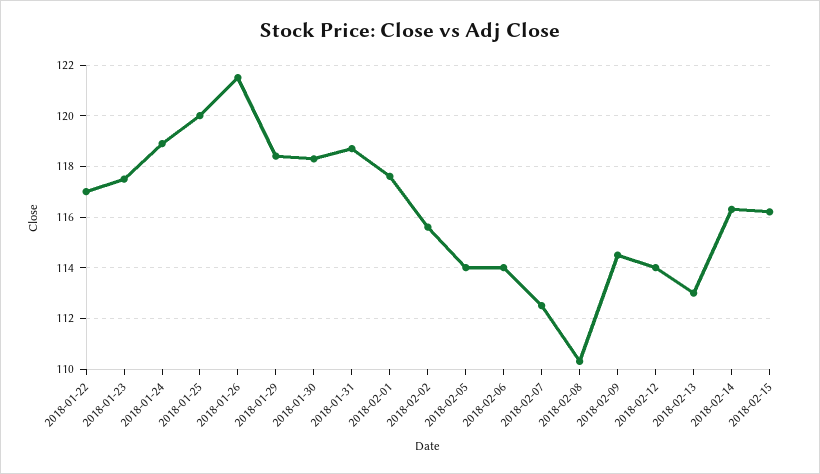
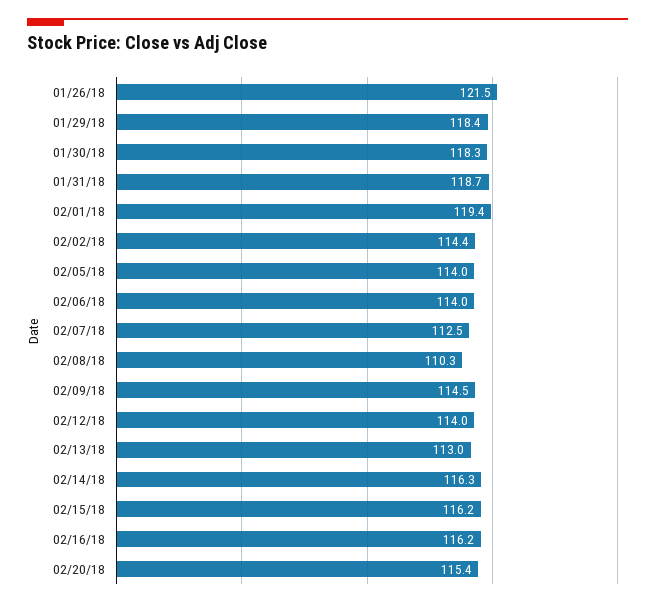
2018-01-22: 117 -> none
2018-01-23: 117.5 -> none
2018-01-24: 119 -> none
2018-01-25: 120 -> none
2018-02-01: 117.5 -> 119.4
2018-02-02: 115.5 -> 114.4
02/16/18: none -> 116.2
02/20/18: none -> 115.4

